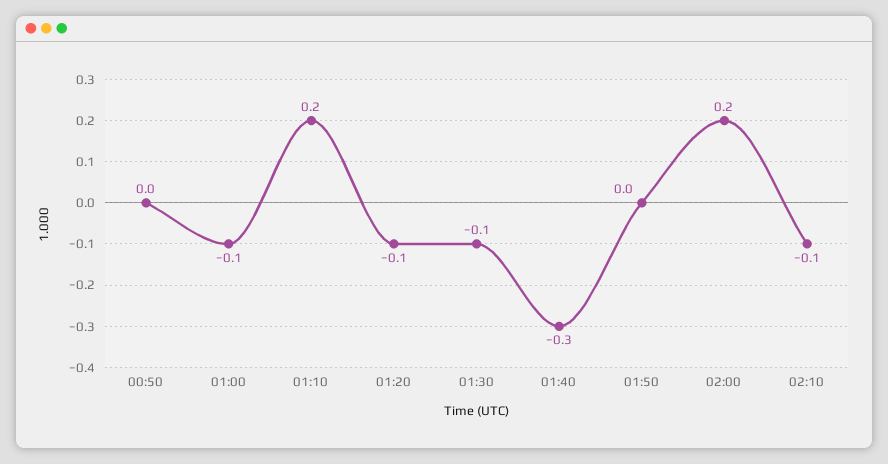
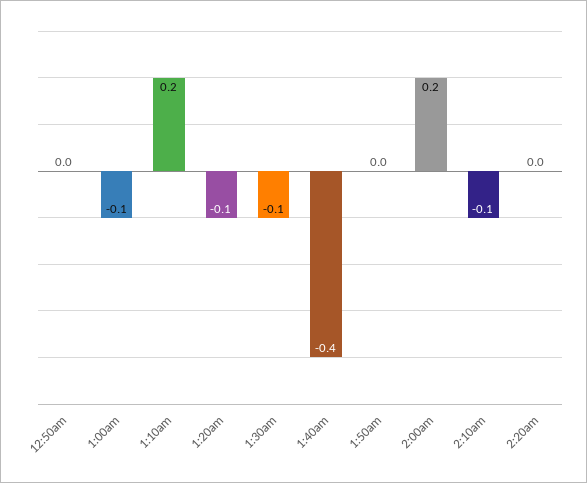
01:40: -0.3 -> -0.4
2:20am: none -> 0

